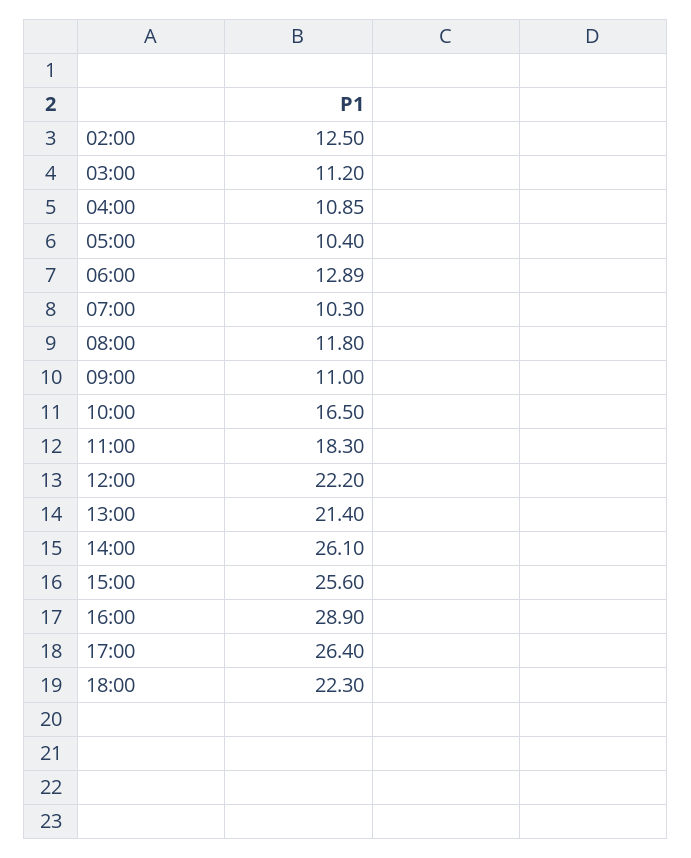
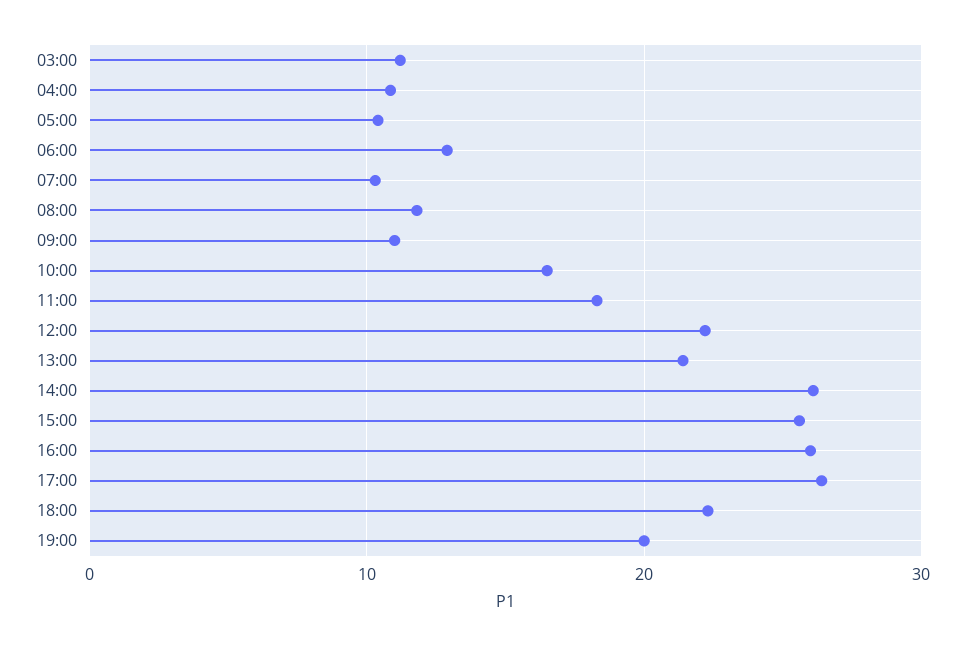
02:00: 12.5 -> none
16:00: 28.9 -> 26
19:00: none -> 20

